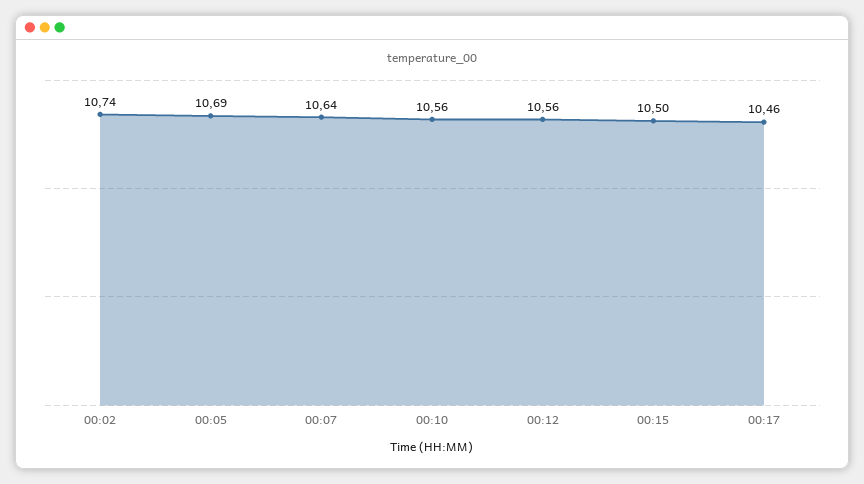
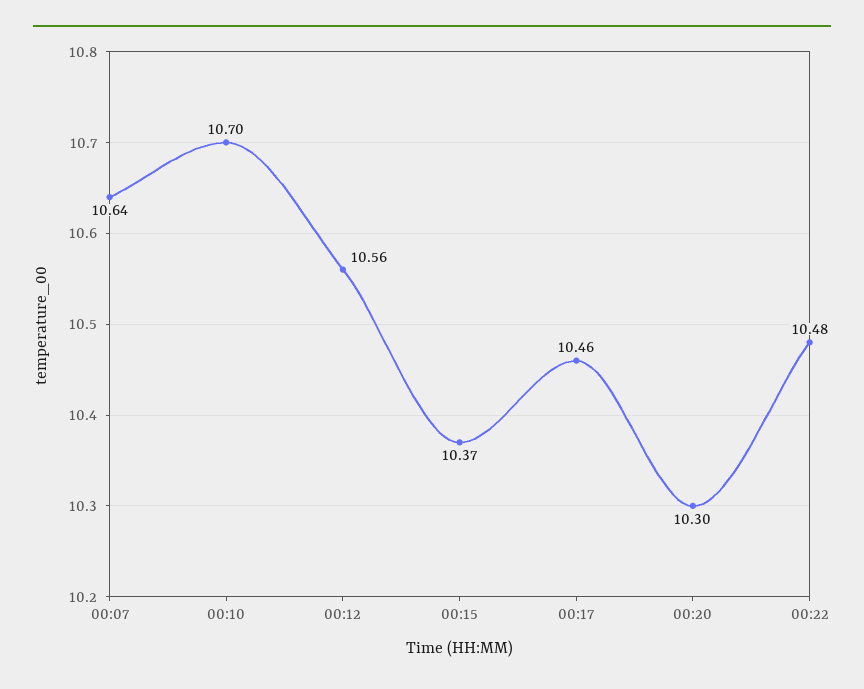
00:02: 10.74 -> none
00:05: 10.69 -> none
00:10: 10.56 -> 10.7
00:15: 10.5 -> 10.37
00:20: none -> 10.3
00:22: none -> 10.48

